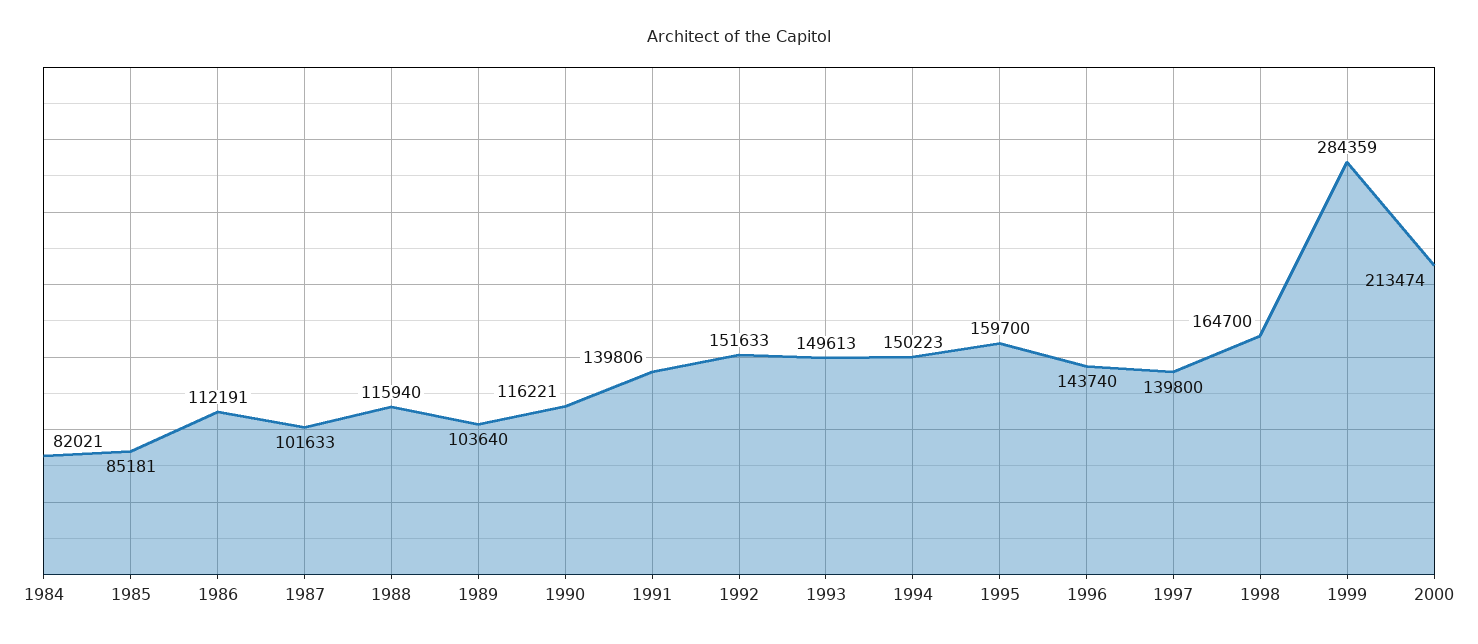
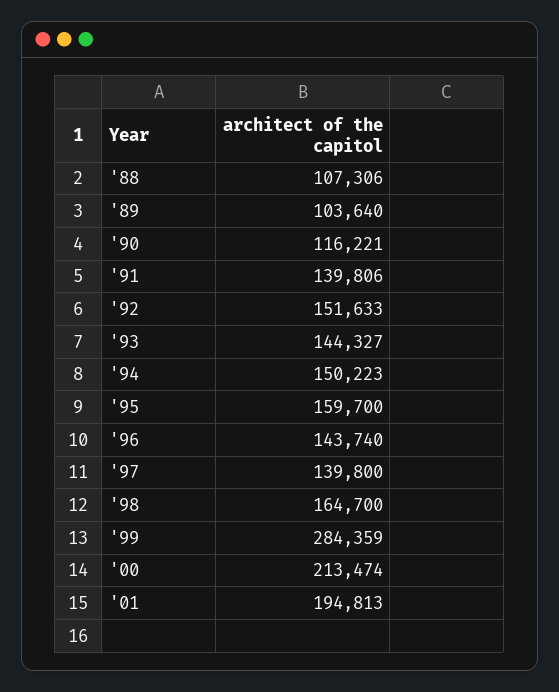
1984: 82021 -> none
1985: 85181 -> none
1986: 112191 -> none
1987: 101633 -> none
1988: 115940 -> 107306
1993: 149613 -> 144327
'01: none -> 194813

